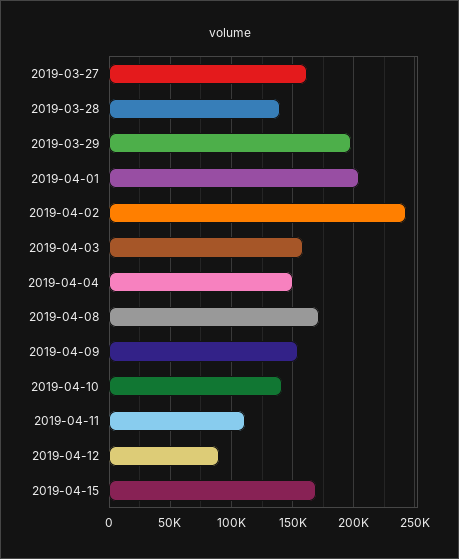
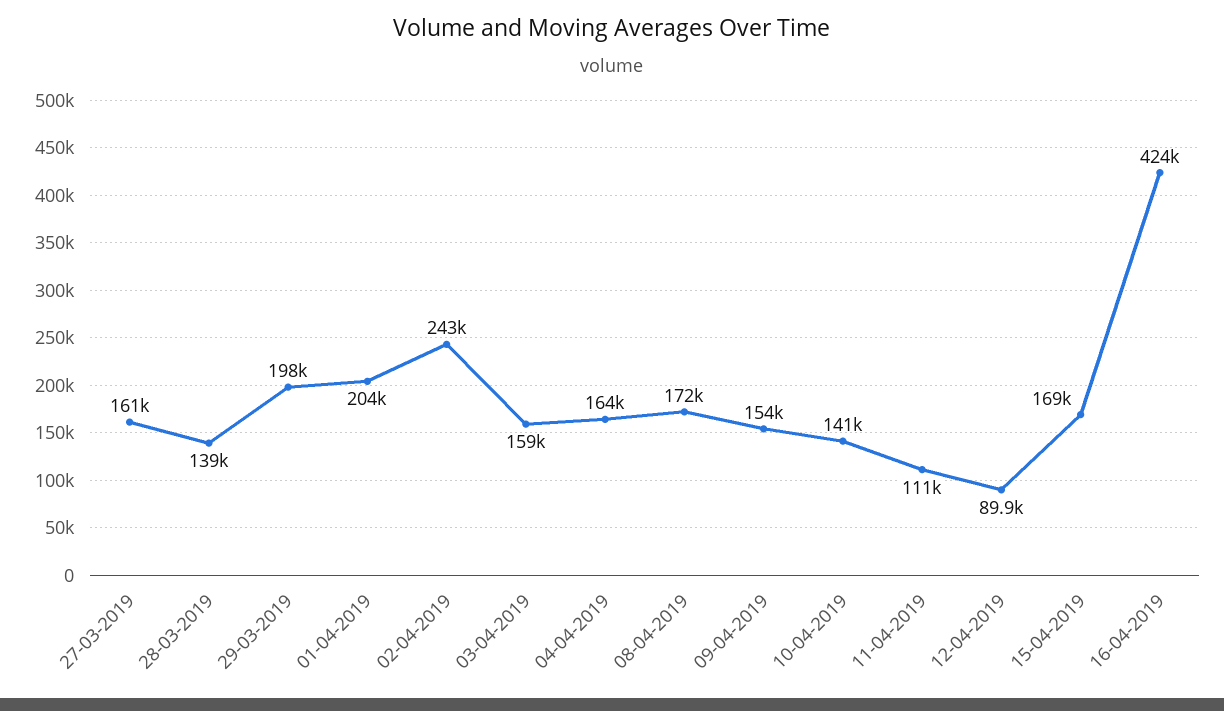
2019-04-04: 150000 -> 164000
16-04-2019: none -> 424000

